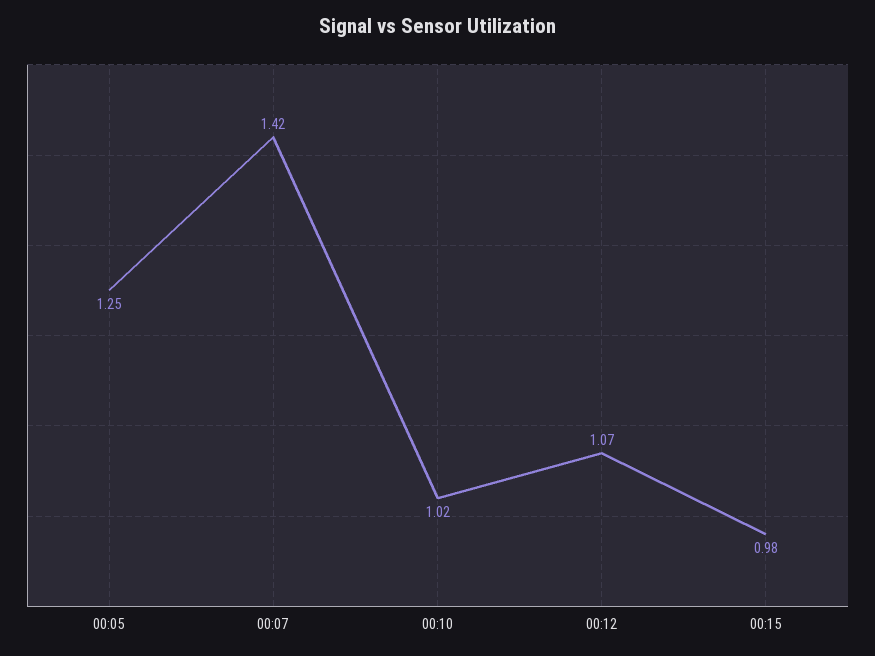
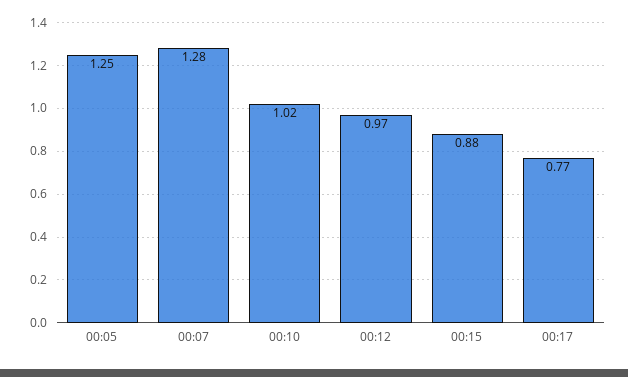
00:07: 1.42 -> 1.28
00:12: 1.07 -> 0.97
00:15: 0.98 -> 0.88
00:17: none -> 0.77

